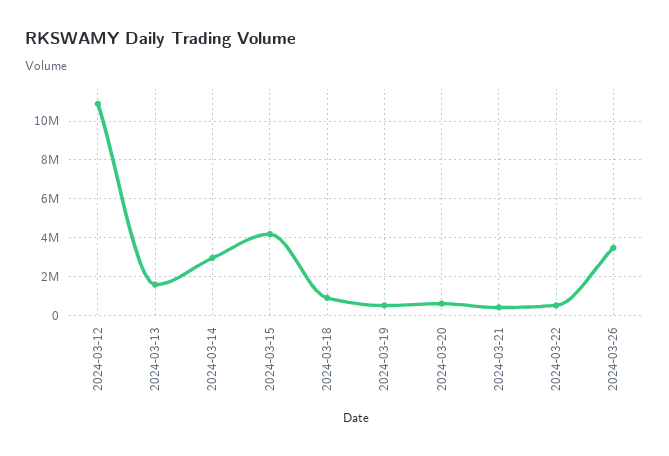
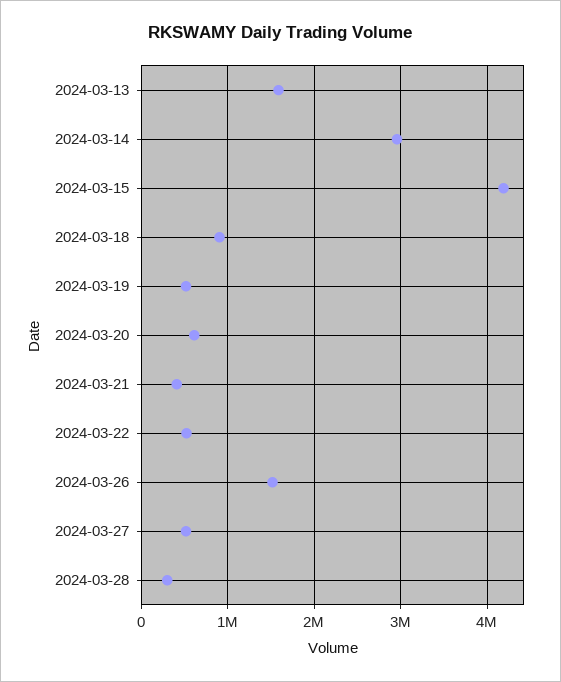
2024-03-12: 11000000 -> none
2024-03-26: 3500000 -> 1500000
2024-03-27: none -> 500000
2024-03-28: none -> 300000

